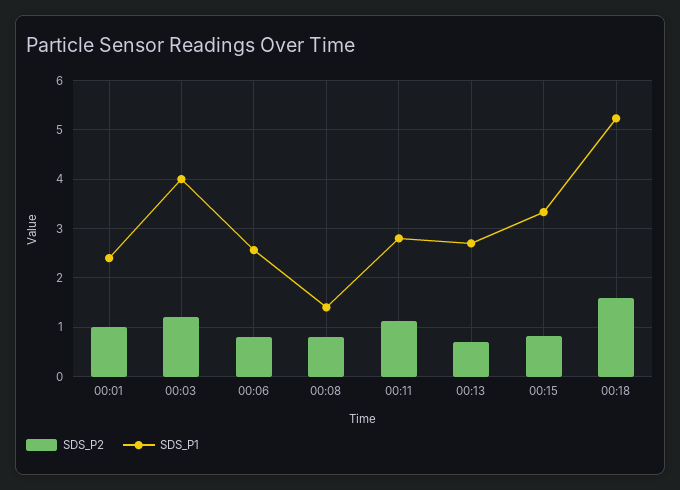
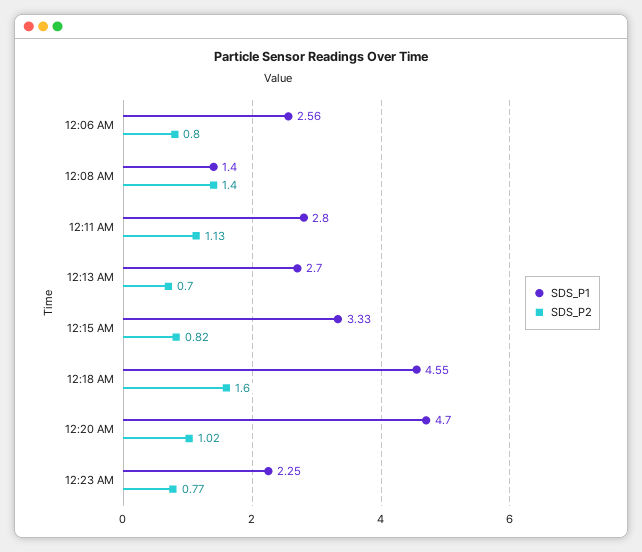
SDS_P2, 00:01: 1 -> none
SDS_P1, 00:01: 2.4 -> none
SDS_P2, 00:03: 1.2 -> none
SDS_P1, 00:03: 4 -> none
SDS_P2, 00:08: 0.8 -> 1.4
SDS_P1, 00:18: 5.2 -> 4.55
SDS_P1, 12:20 AM: none -> 4.7
SDS_P2, 12:20 AM: none -> 1.02
SDS_P1, 12:23 AM: none -> 2.25
SDS_P2, 12:23 AM: none -> 0.77

